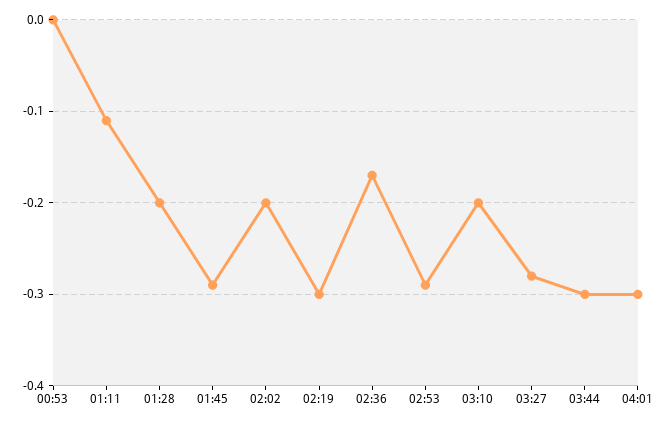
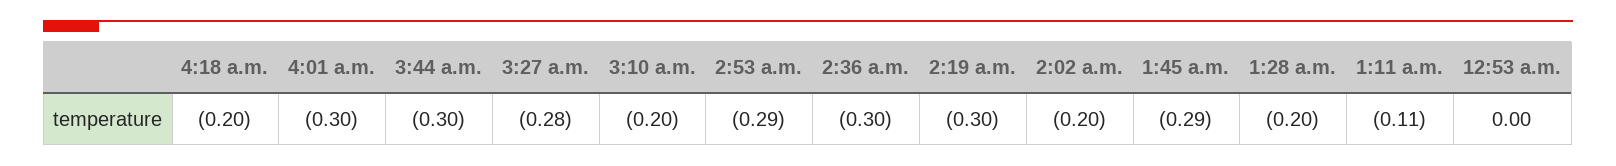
02:36: -0.17 -> -0.3
4:18 a.m.: none -> -0.2

